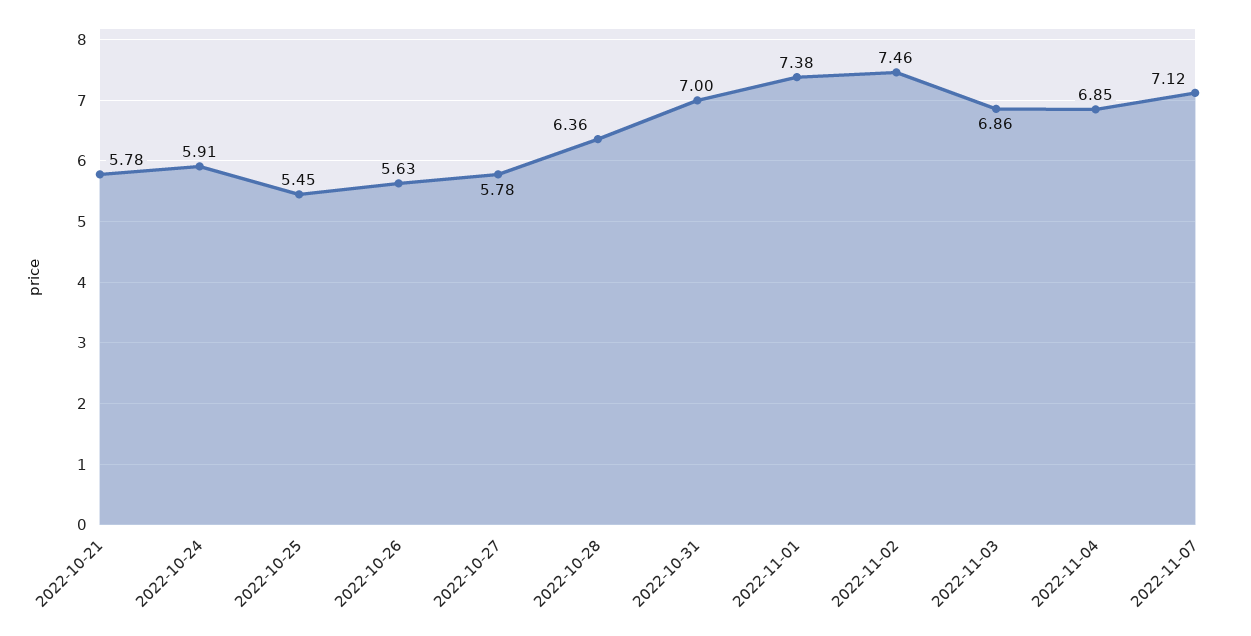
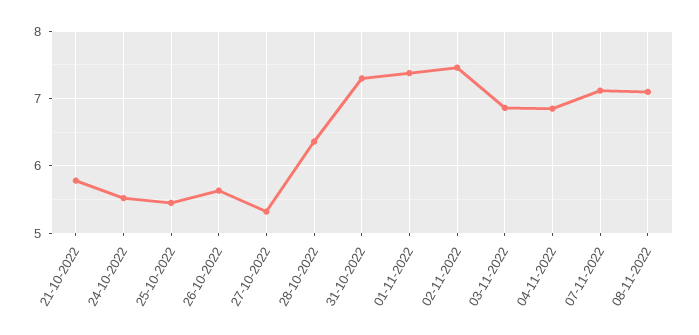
2022-10-24: 5.91 -> 5.5
2022-10-27: 5.78 -> 5.3
2022-10-31: 7 -> 7.3
08-11-2022: none -> 7.1

